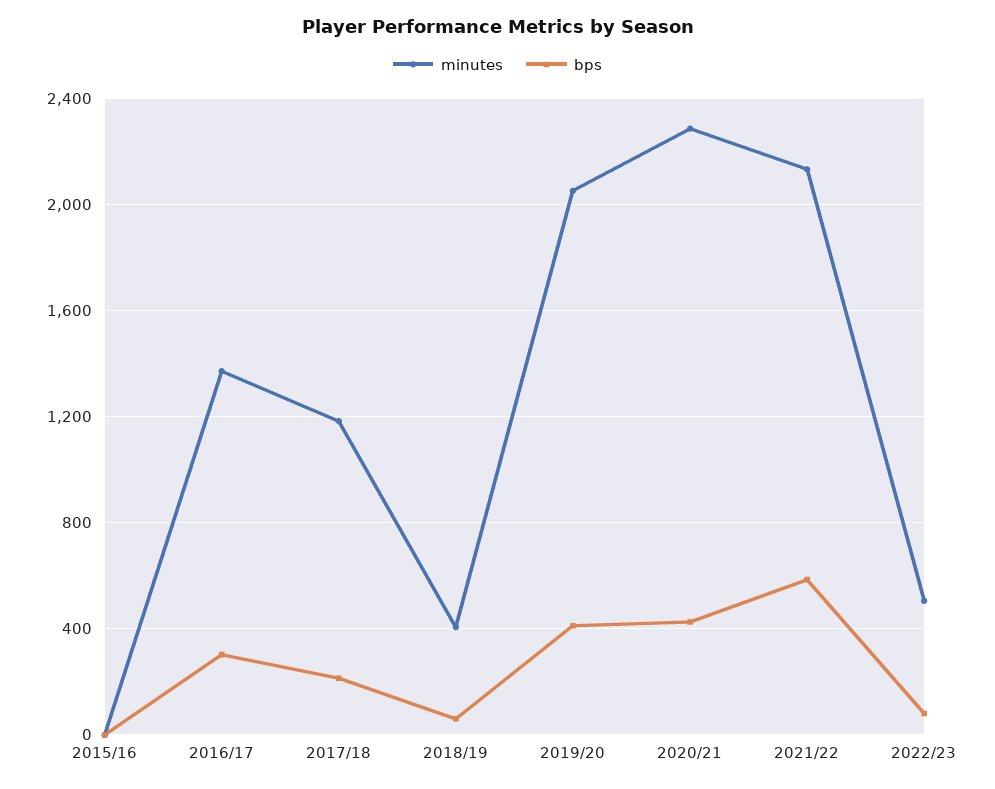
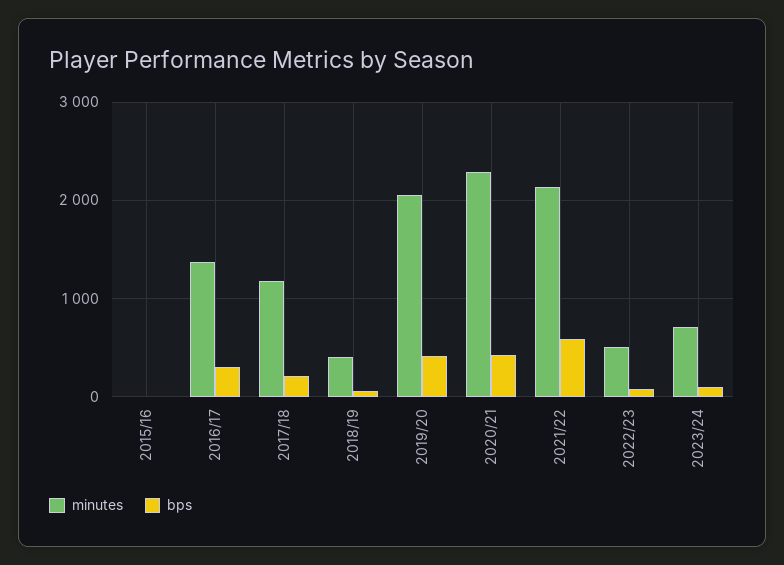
minutes, 2023/24: none -> 700
bps, 2023/24: none -> 100

